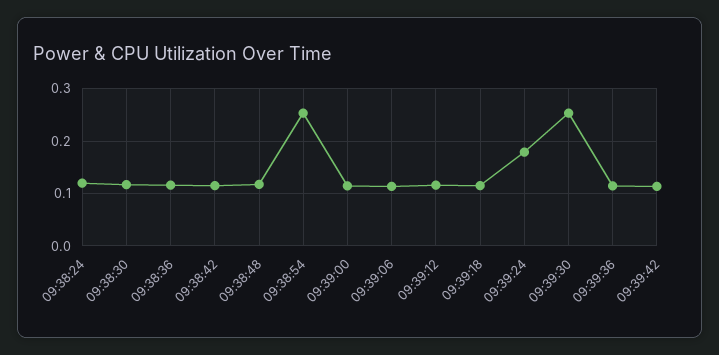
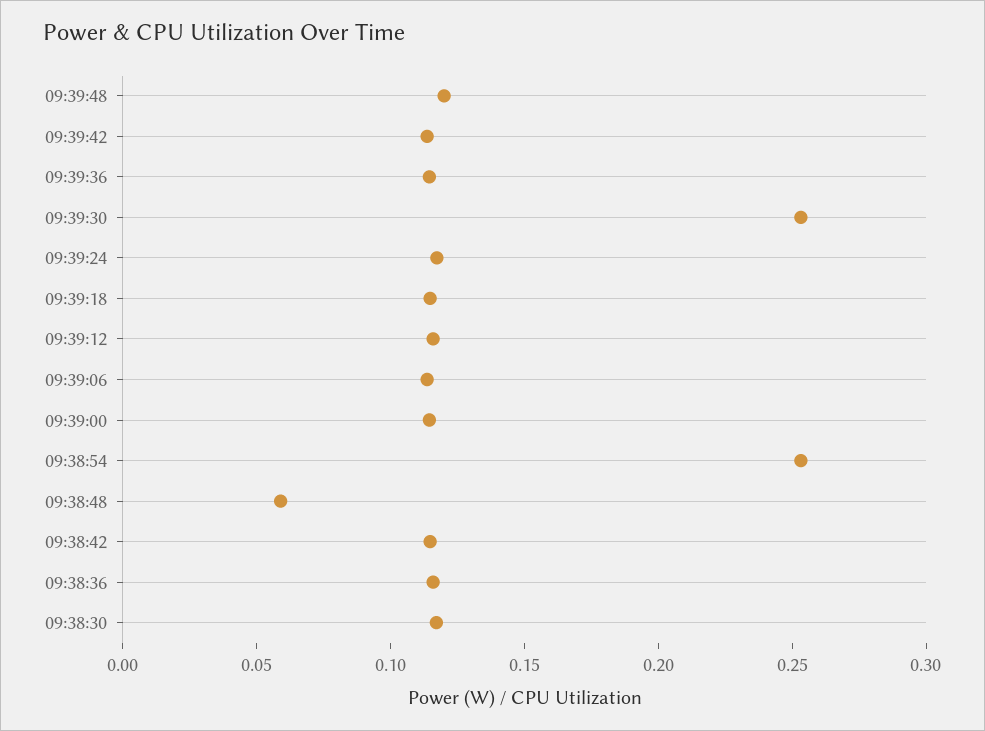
09:38:24: 0.12 -> none
09:38:48: 0.12 -> 0.06
09:39:24: 0.18 -> 0.12
09:39:48: none -> 0.12

